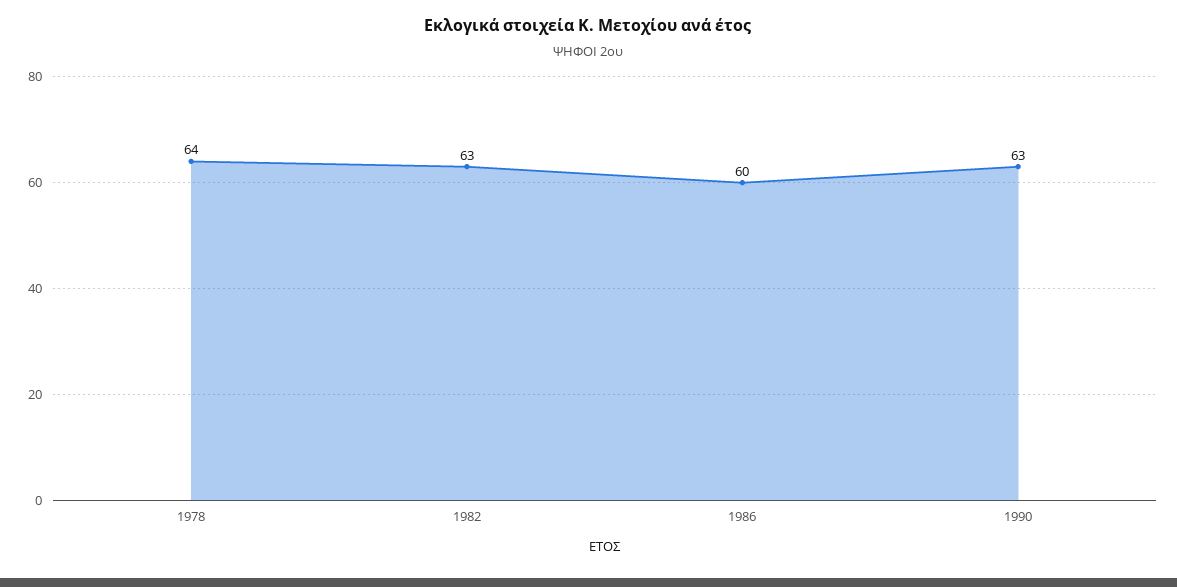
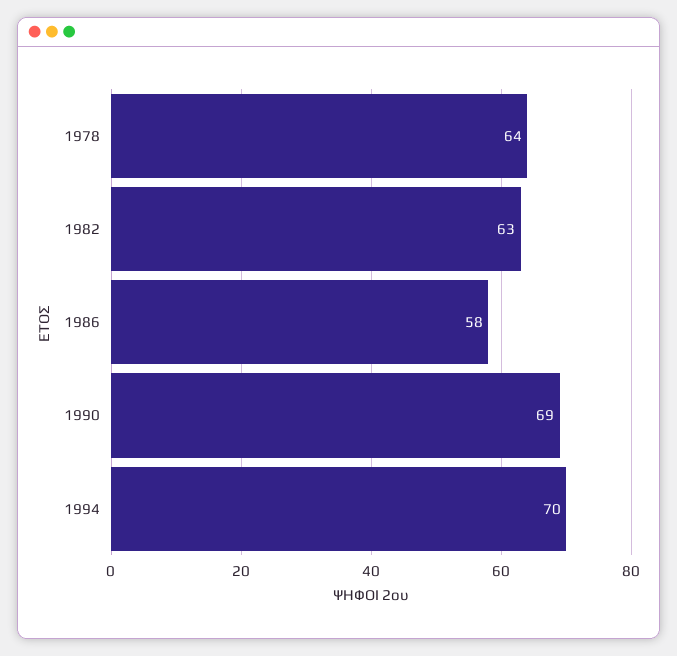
1986: 60 -> 58
1990: 63 -> 69
1994: none -> 70

